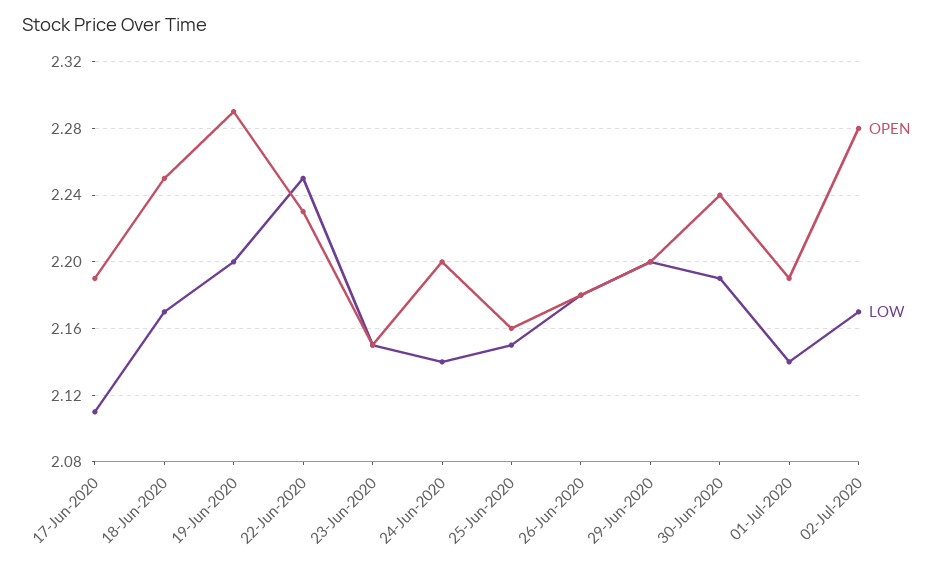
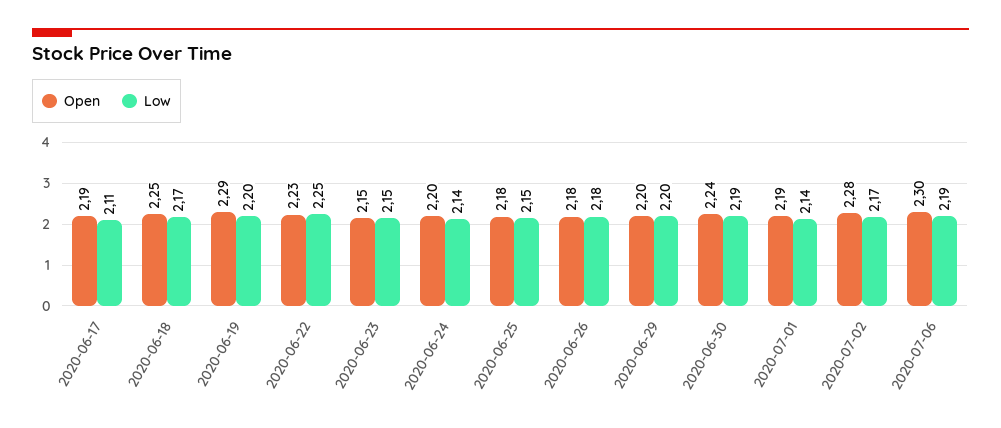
OPEN, 25-Jun-2020: 2.16 -> 2.18
OPEN, 2020-07-06: none -> 2.3
LOW, 2020-07-06: none -> 2.19

